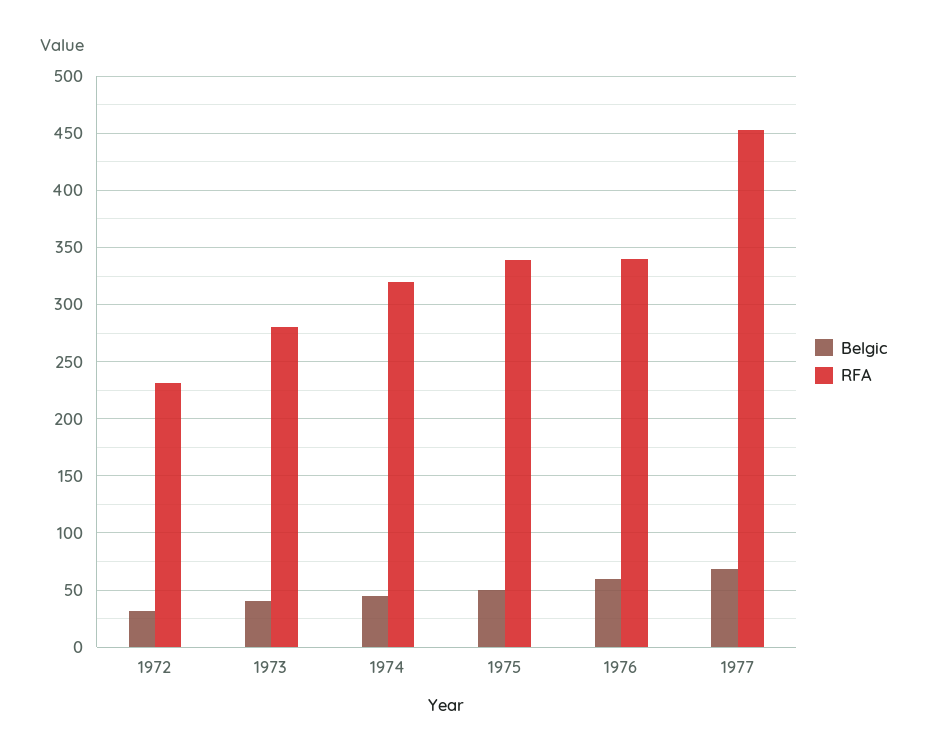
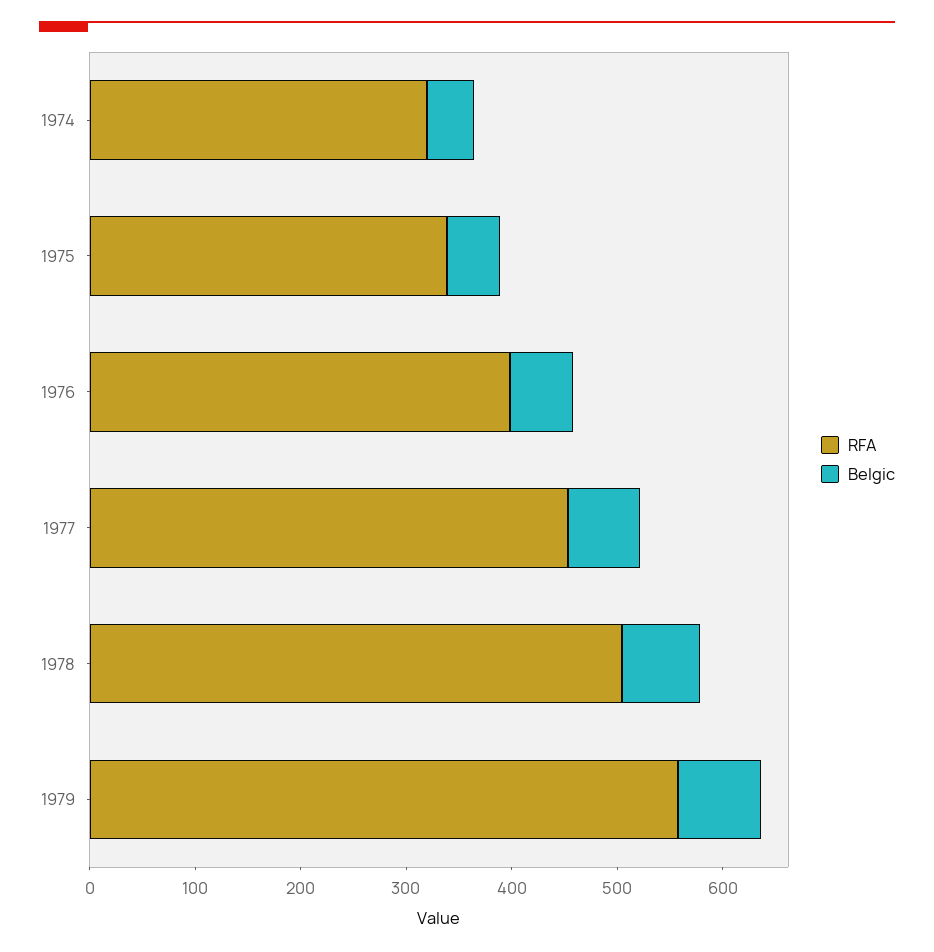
Belgic, 1972: 30 -> none
RFA, 1972: 230 -> none
Belgic, 1973: 40 -> none
RFA, 1973: 280 -> none
RFA, 1976: 340 -> 400
RFA, 1978: none -> 500
Belgic, 1978: none -> 80
RFA, 1979: none -> 560
Belgic, 1979: none -> 80

